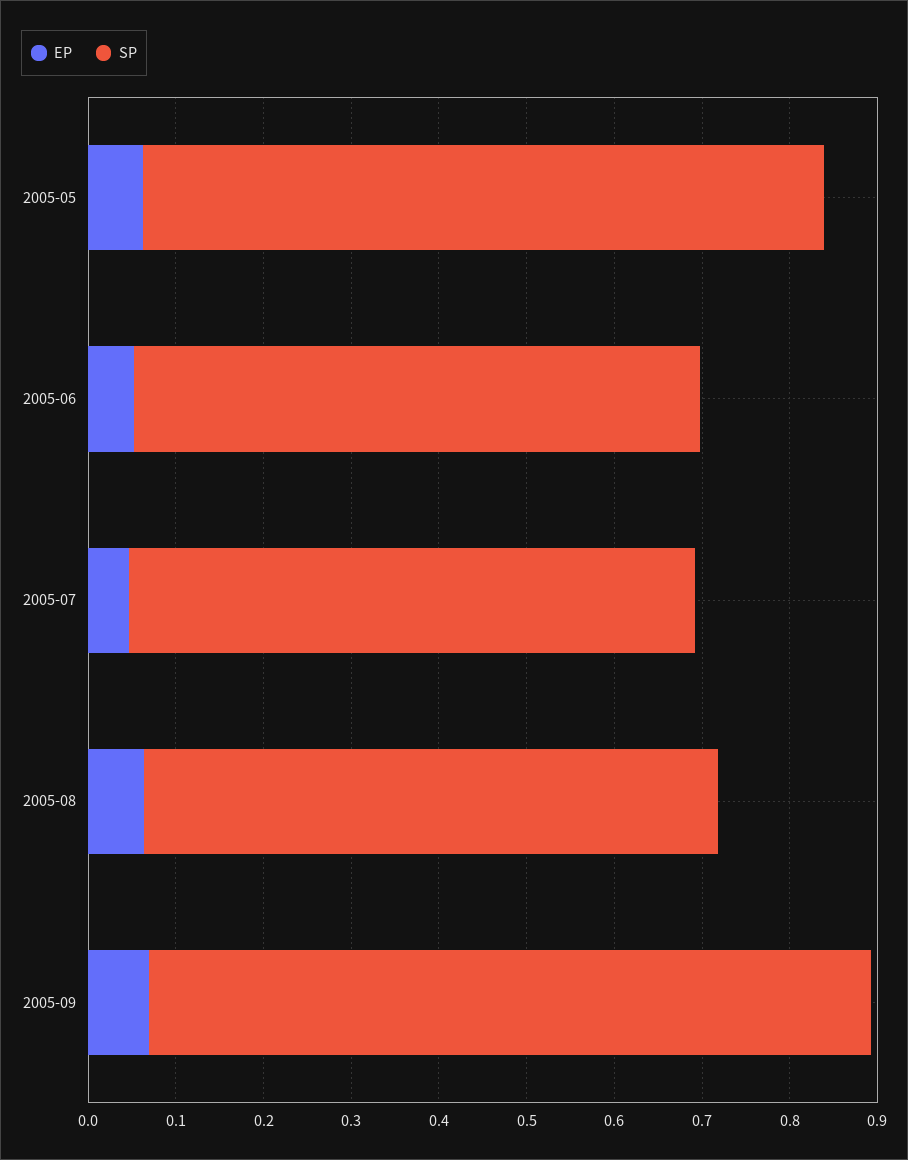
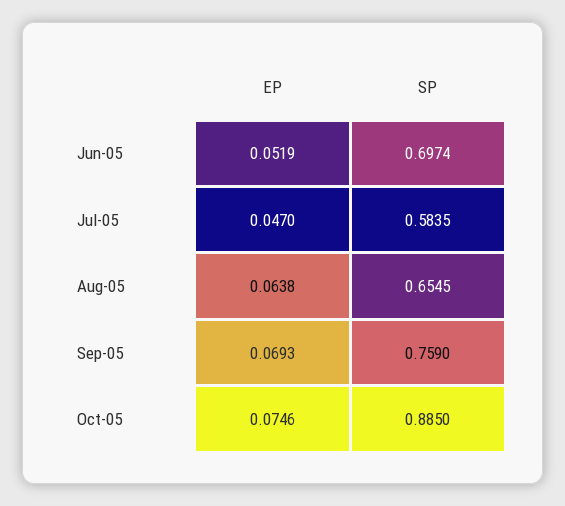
EP, 2005-05: 0.06 -> none
SP, 2005-05: 0.78 -> none
SP, 2005-06: 0.64 -> 0.6974
SP, 2005-07: 0.64 -> 0.5835
SP, 2005-09: 0.82 -> 0.759
EP, Oct-05: none -> 0.0746
SP, Oct-05: none -> 0.885

